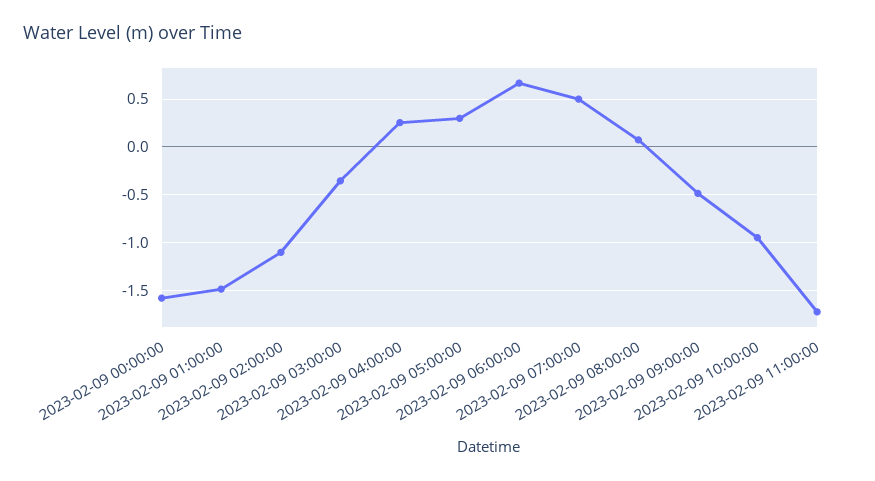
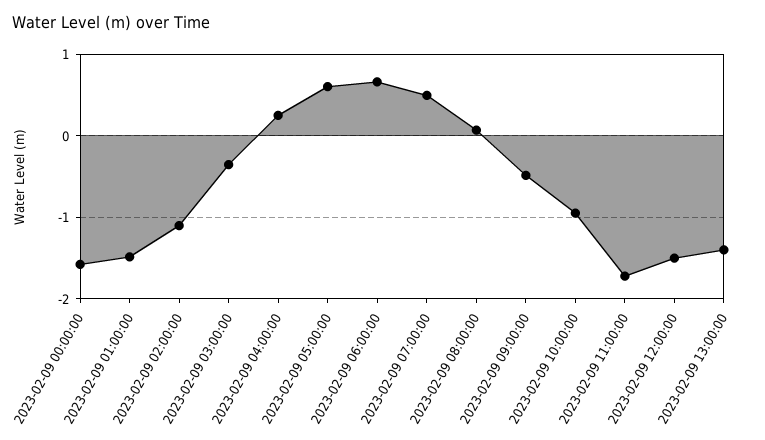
2023-02-09 05:00:00: 0.3 -> 0.6
2023-02-09 12:00:00: none -> -1.5
2023-02-09 13:00:00: none -> -1.4

